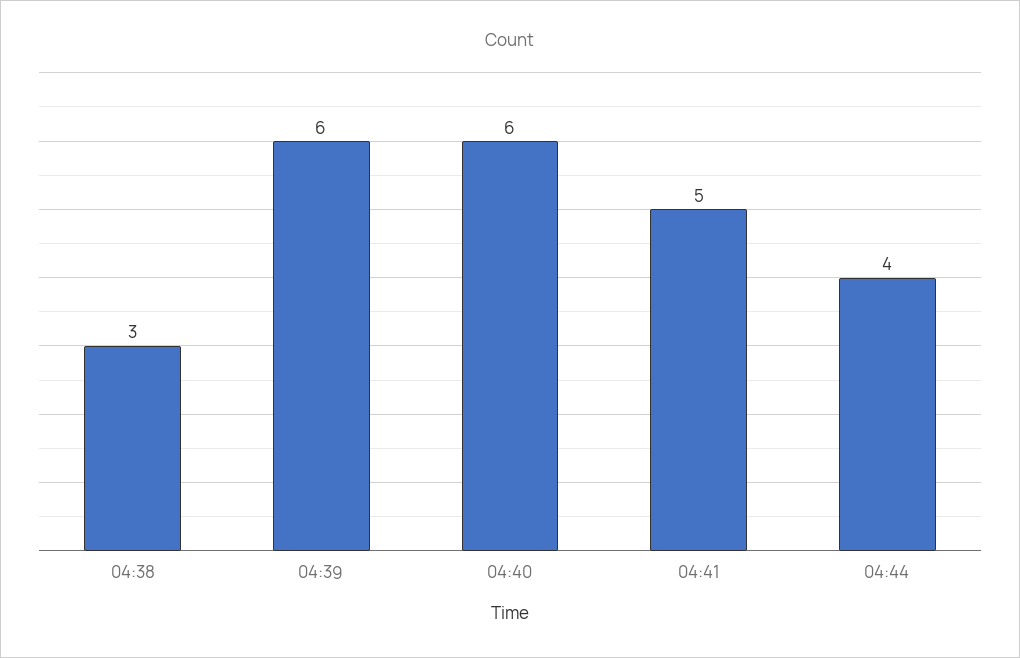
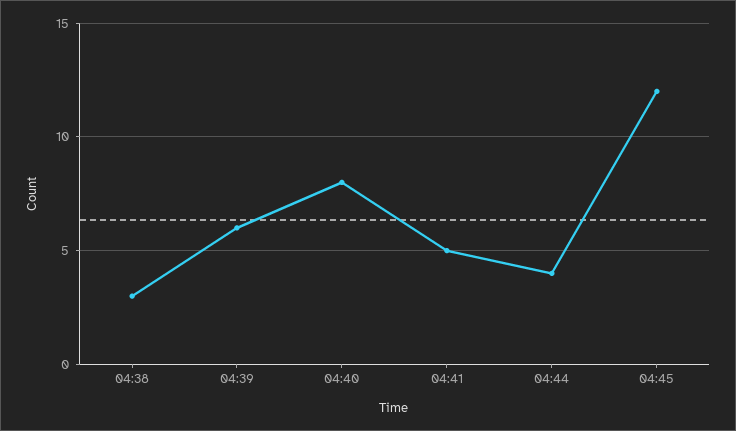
04:40: 6 -> 8
04:45: none -> 12

